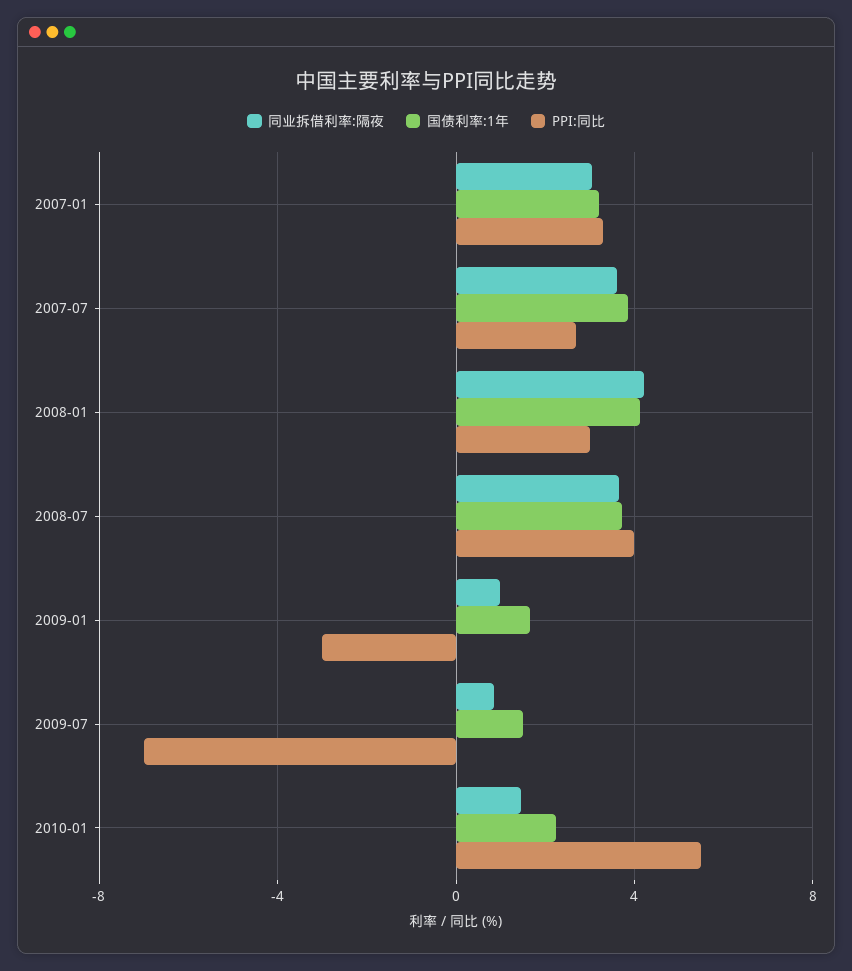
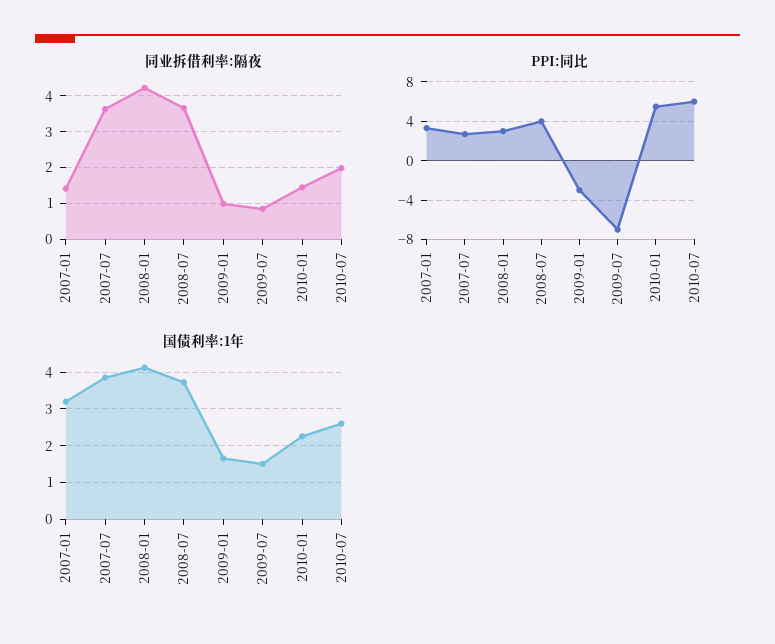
同业拆借利率:隔夜, 2007-01: 3 -> 1.4
同业拆借利率:隔夜, 2010-07: none -> 2
PPI:同比, 2010-07: none -> 6
国债利率:1年, 2010-07: none -> 2.6

